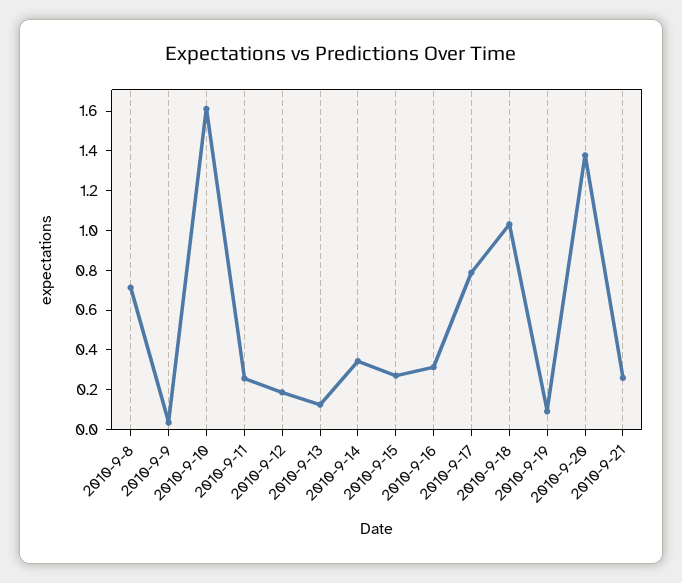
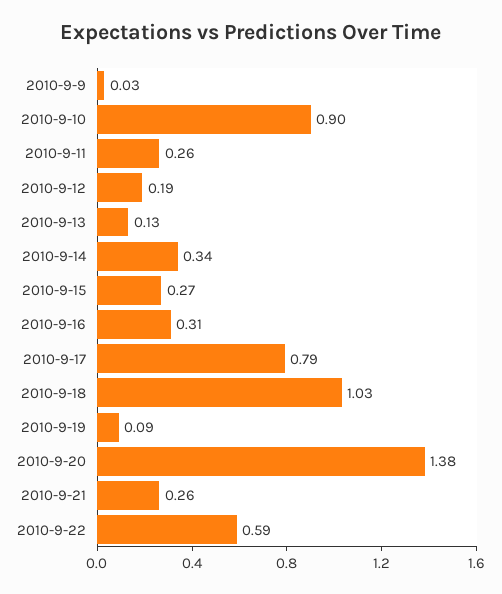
2010-9-8: 0.7 -> none
2010-9-10: 1.6 -> 0.9
2010-9-22: none -> 0.59

